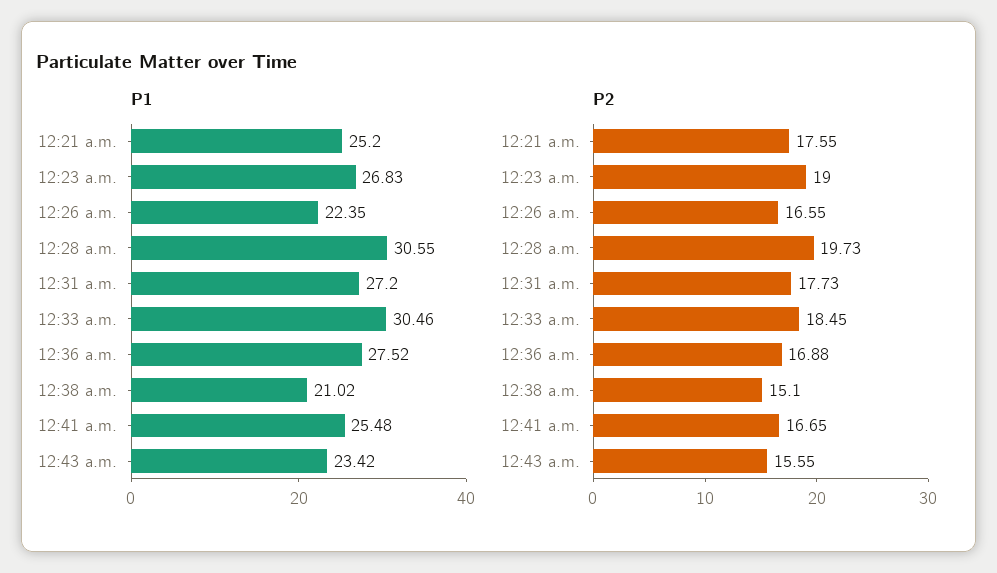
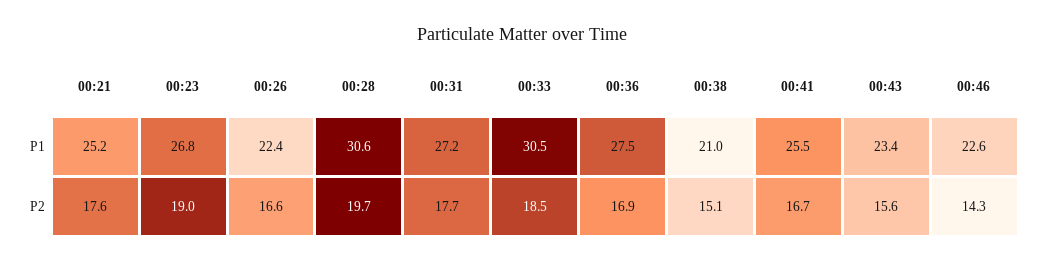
P1, 00:46: none -> 22.6
P2, 00:46: none -> 14.3

